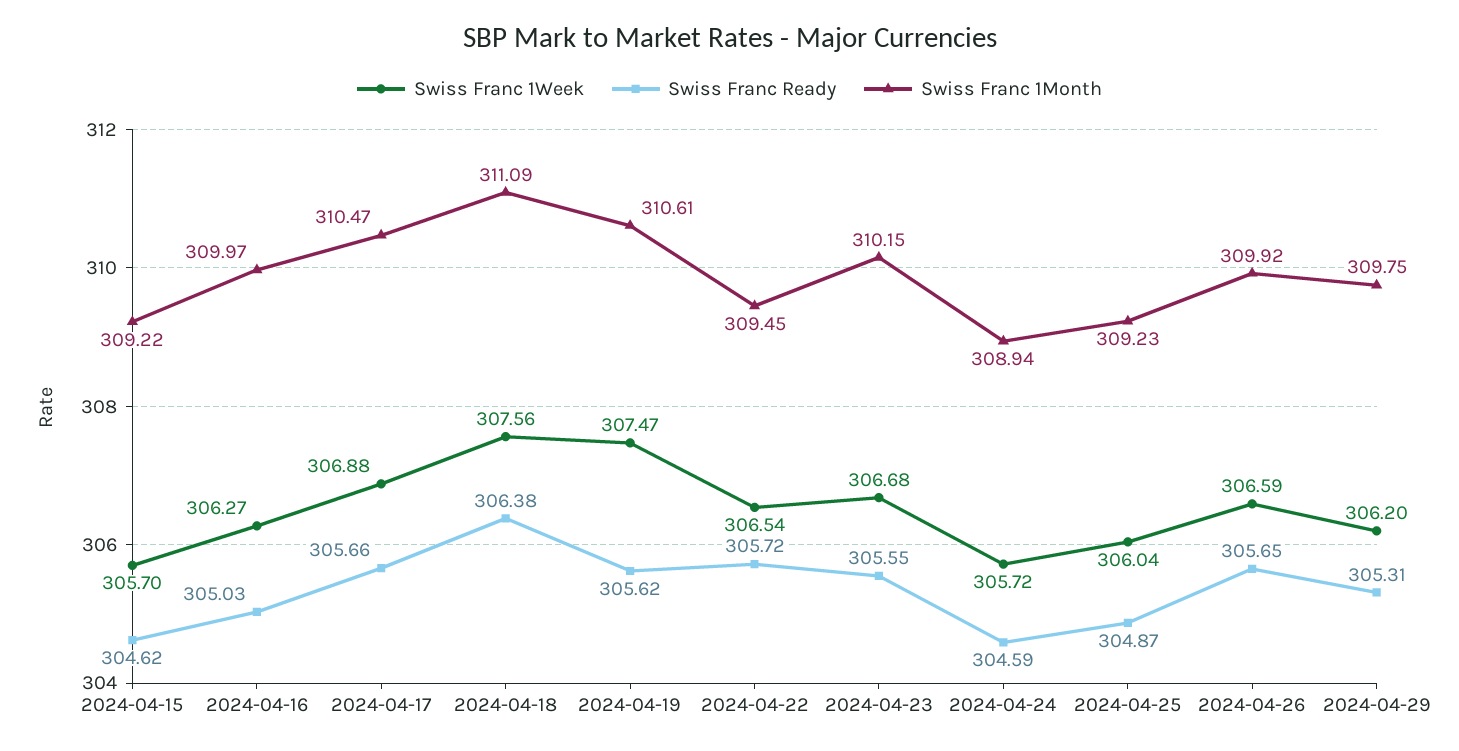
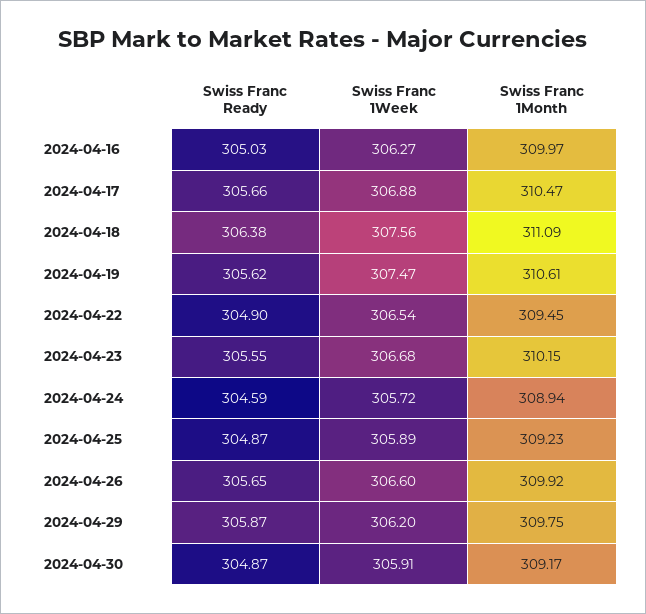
Swiss Franc 1Week, 2024-04-15: 305.7 -> none
Swiss Franc Ready, 2024-04-15: 304.62 -> none
Swiss Franc 1Month, 2024-04-15: 309.22 -> none
Swiss Franc Ready, 2024-04-22: 305.72 -> 304.9
Swiss Franc 1Week, 2024-04-25: 306.04 -> 305.89
Swiss Franc 1Week, 2024-04-26: 306.59 -> 306.6
Swiss Franc Ready, 2024-04-29: 305.31 -> 305.87
Swiss Franc Ready, 2024-04-30: none -> 304.87
Swiss Franc 1Week, 2024-04-30: none -> 305.91
Swiss Franc 1Month, 2024-04-30: none -> 309.17

